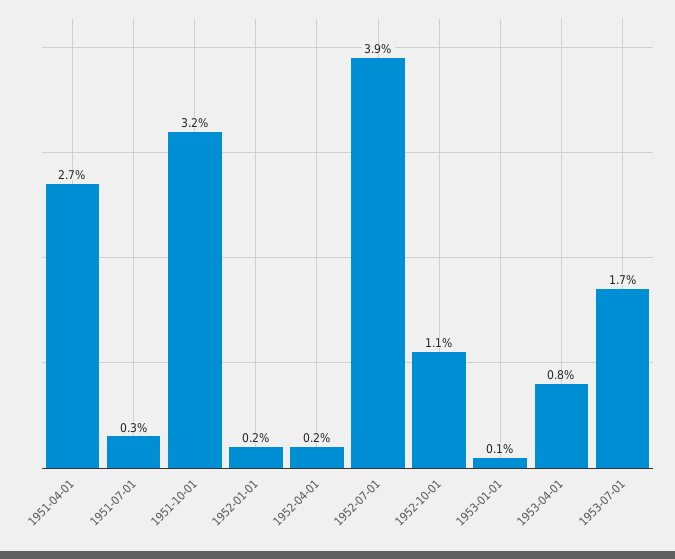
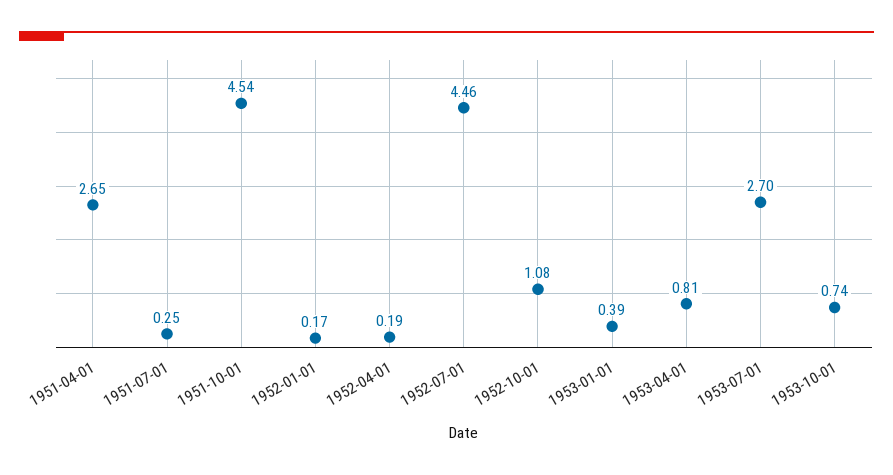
1951-10-01: 3.2 -> 4.54
1952-07-01: 3.9 -> 4.46
1953-01-01: 0.1 -> 0.39
1953-07-01: 1.7 -> 2.7
1953-10-01: none -> 0.74

